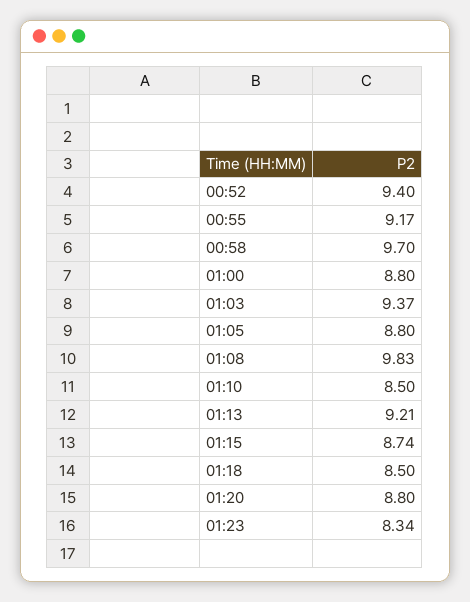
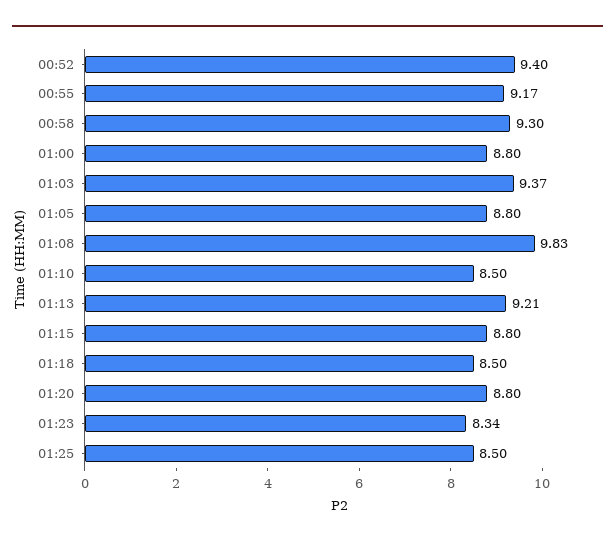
00:58: 9.7 -> 9.3
01:15: 8.74 -> 8.8
01:25: none -> 8.5

